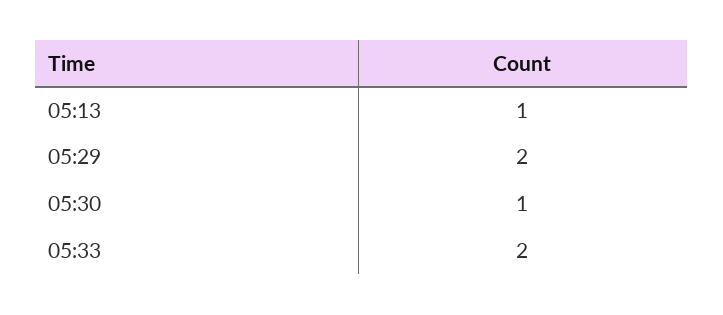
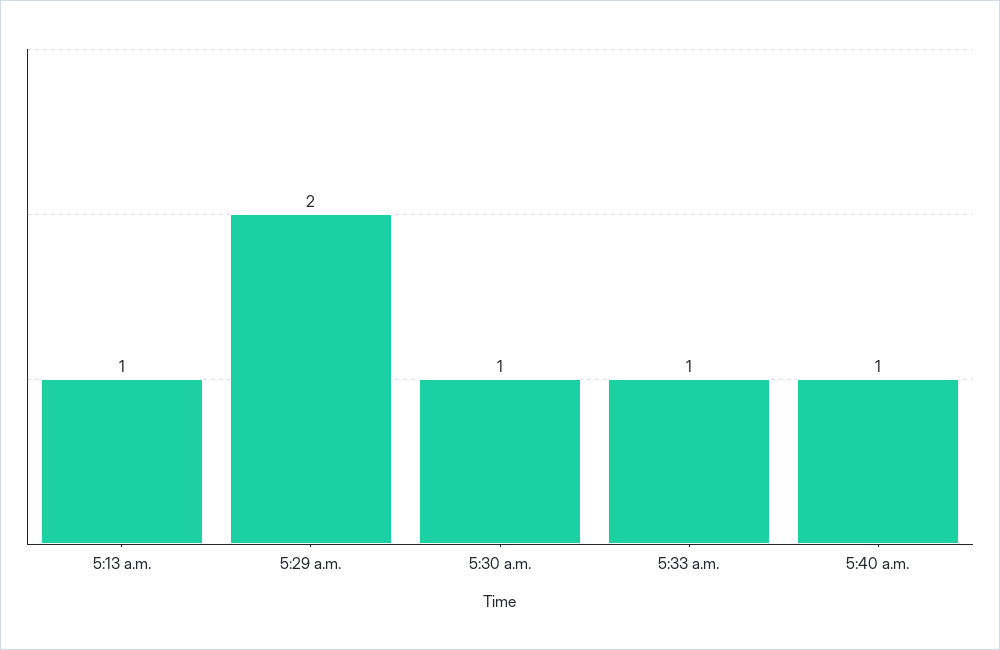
05:33: 2 -> 1
5:40 a.m.: none -> 1

